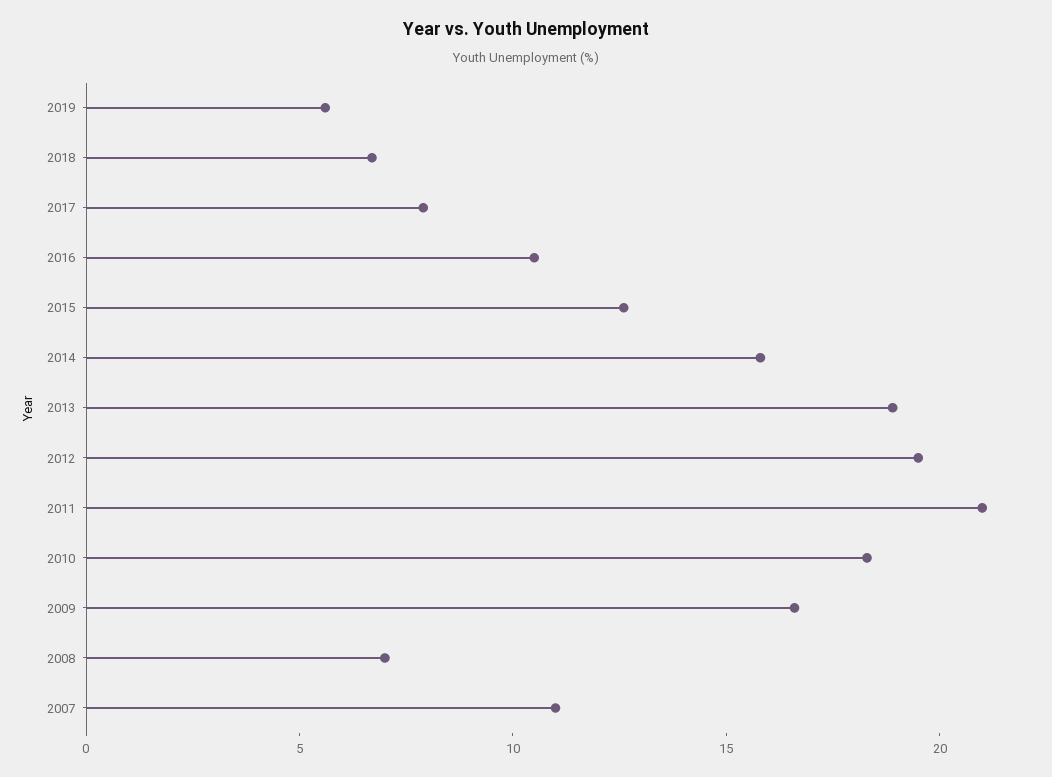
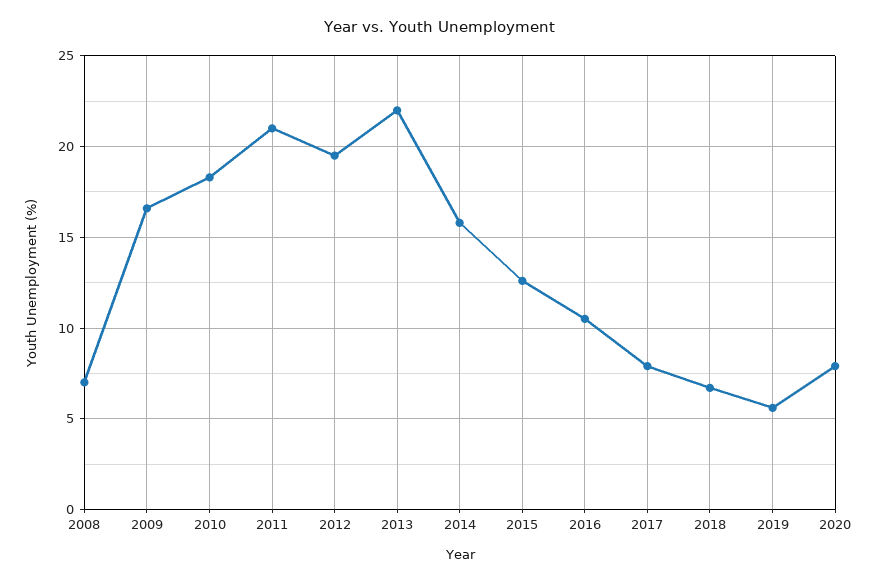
2013: 19 -> 22
2007: 11 -> none
2020: none -> 8

